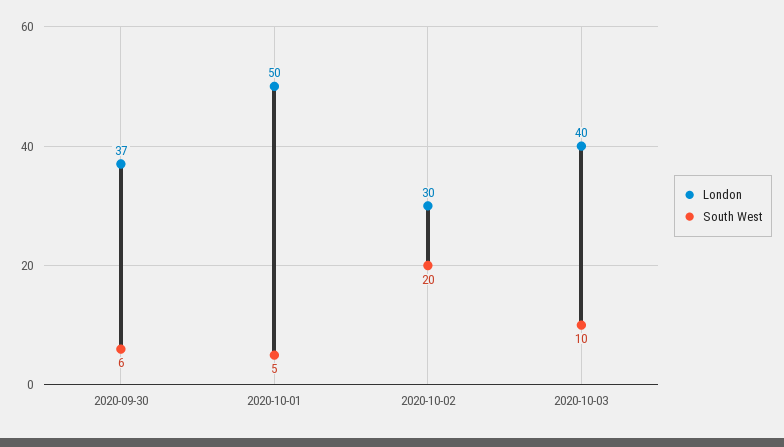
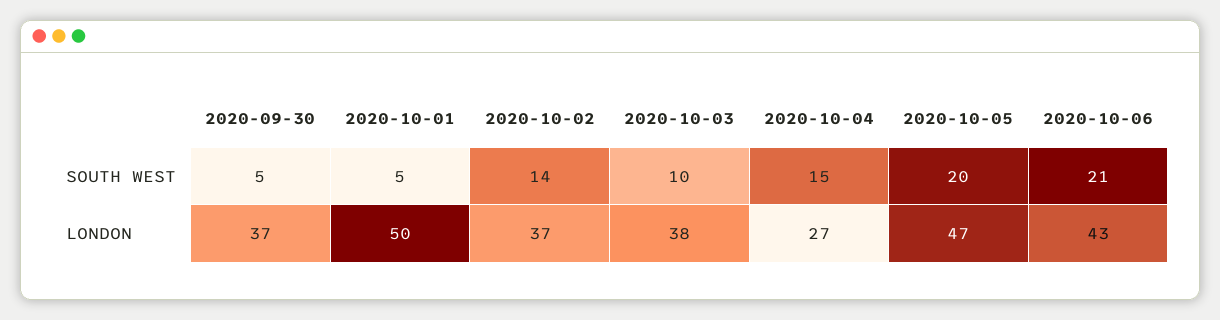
South West, 2020-09-30: 6 -> 5
London, 2020-10-02: 30 -> 37
South West, 2020-10-02: 20 -> 14
London, 2020-10-03: 40 -> 38
South West, 2020-10-04: none -> 15
South West, 2020-10-05: none -> 20
South West, 2020-10-06: none -> 21
London, 2020-10-04: none -> 27
London, 2020-10-05: none -> 47
London, 2020-10-06: none -> 43

